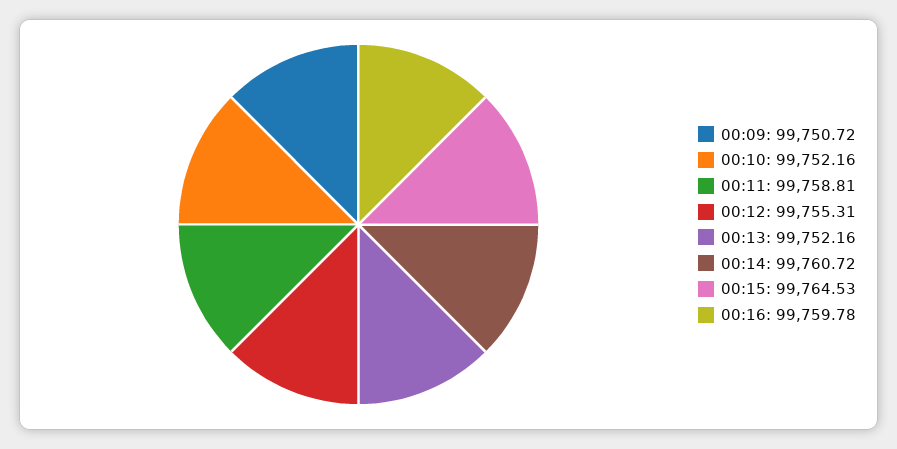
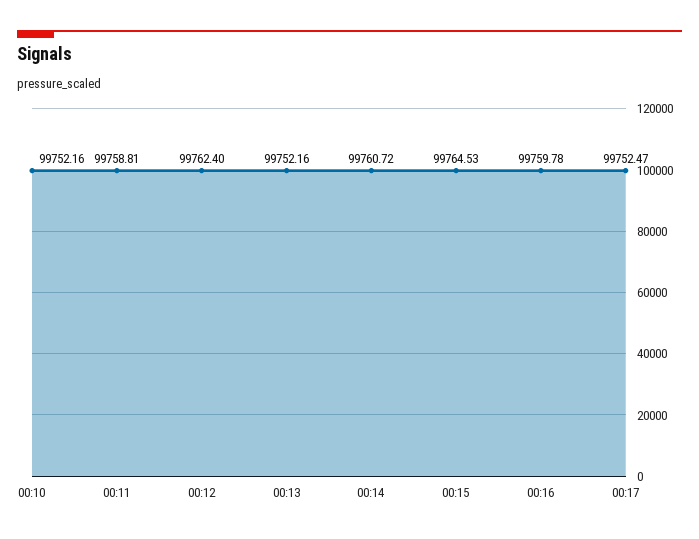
00:09: 99750.72 -> none
00:12: 99755.31 -> 99762.4
00:17: none -> 99752.47

